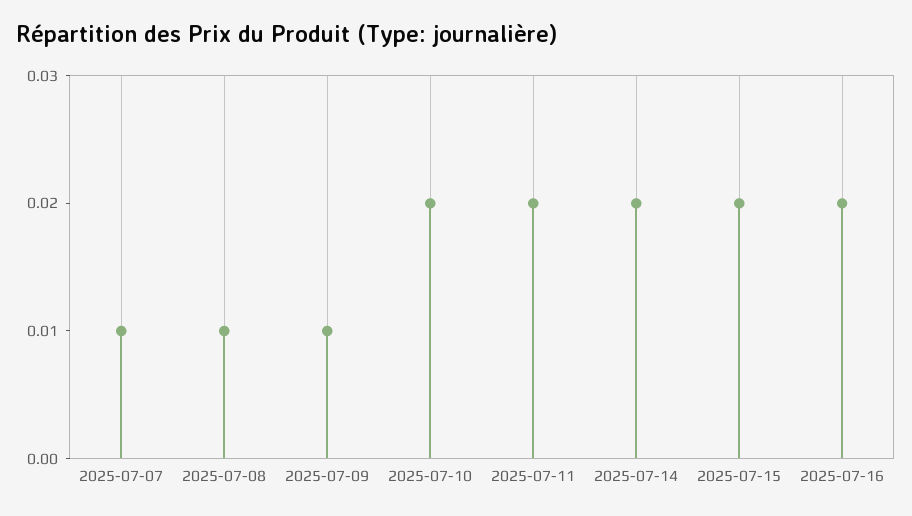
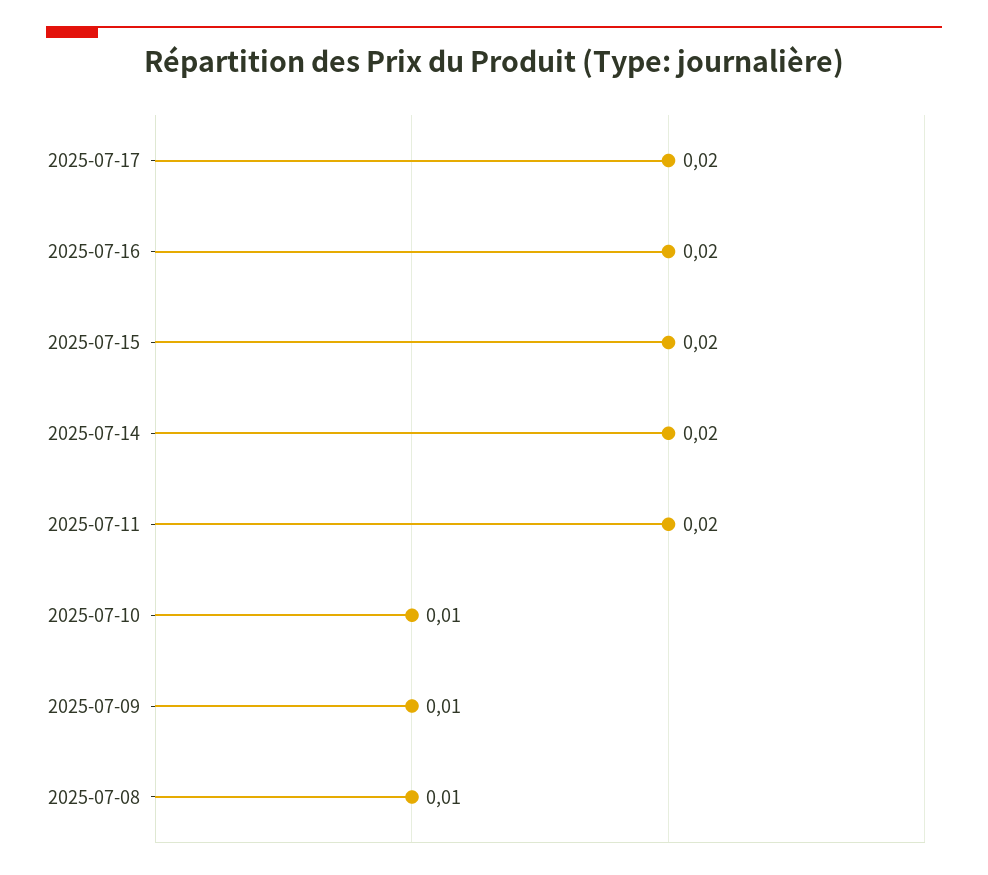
2025-07-07: 0.01 -> none
2025-07-10: 0.02 -> 0.01
2025-07-17: none -> 0.02

